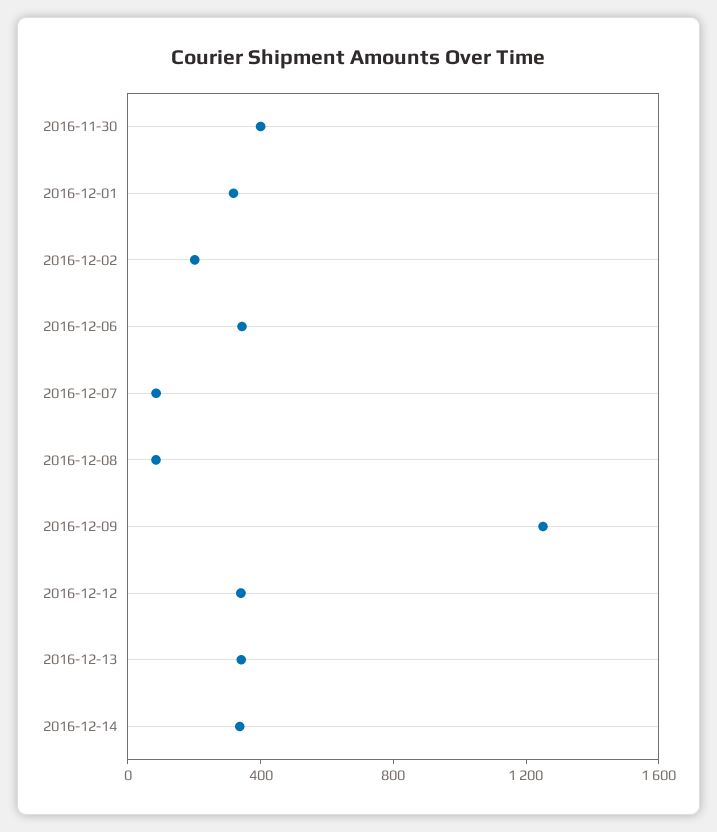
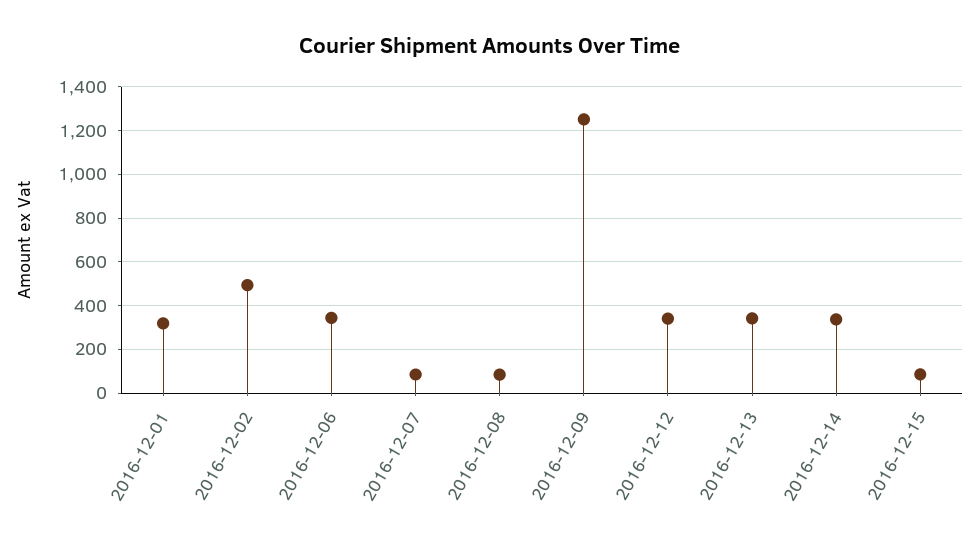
2016-11-30: 400 -> none
2016-12-02: 200 -> 500
2016-12-15: none -> 100

